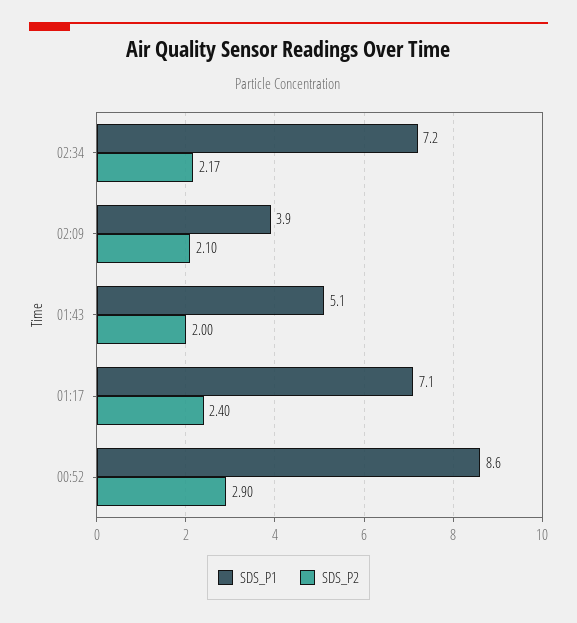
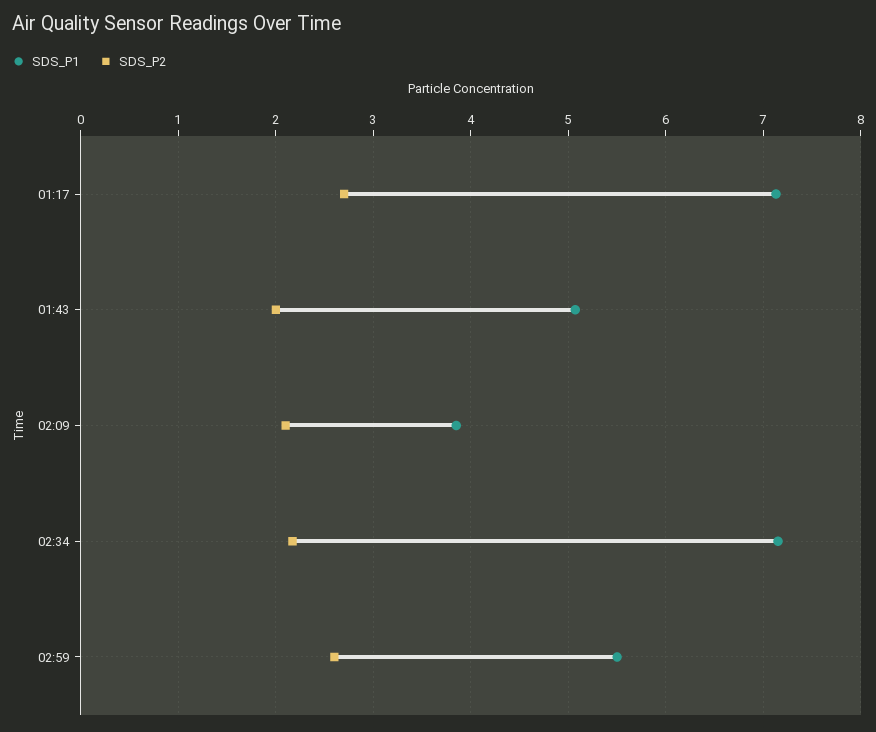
SDS_P2, 01:17: 2.4 -> 2.7
SDS_P1, 00:52: 8.6 -> none
SDS_P2, 00:52: 2.9 -> none
SDS_P1, 02:59: none -> 5.5
SDS_P2, 02:59: none -> 2.6

